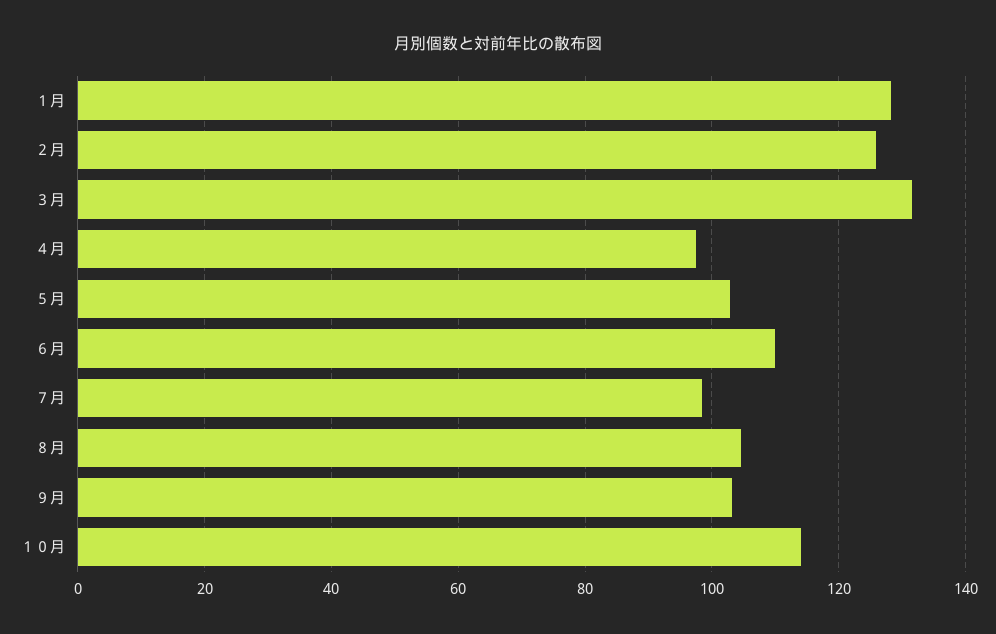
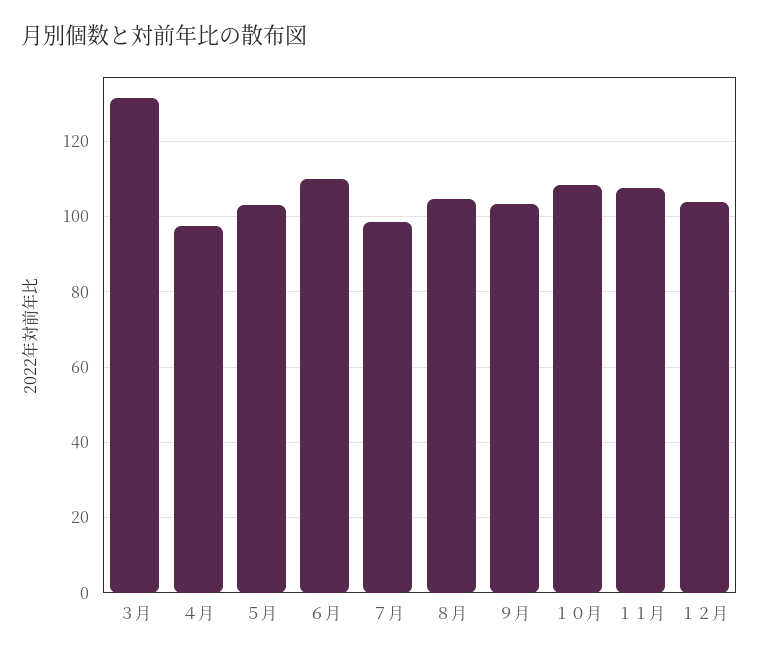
１月: 128 -> none
２月: 126 -> none
１０月: 114 -> 108
１１月: none -> 108
１２月: none -> 104

